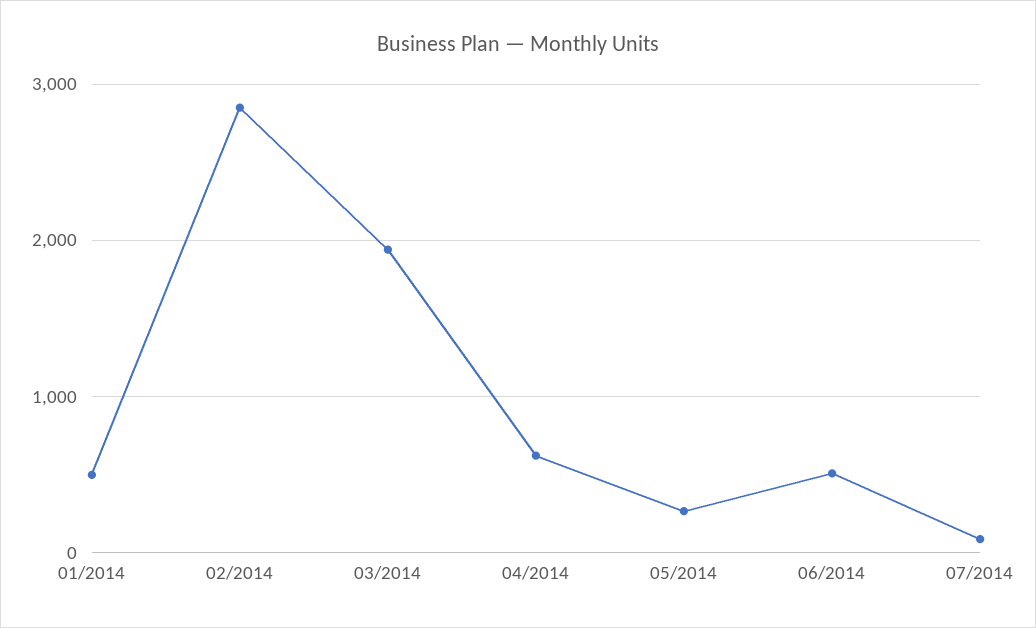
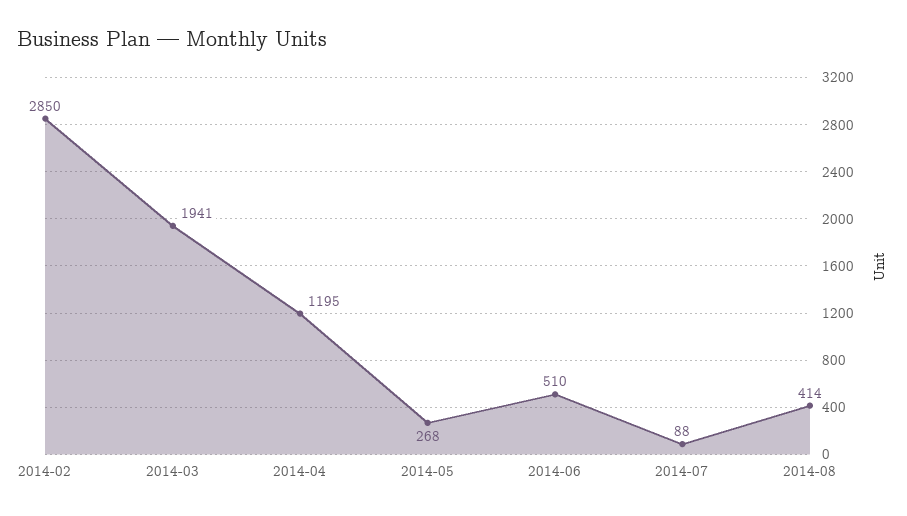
01/2014: 500 -> none
04/2014: 600 -> 1195
2014-08: none -> 414

